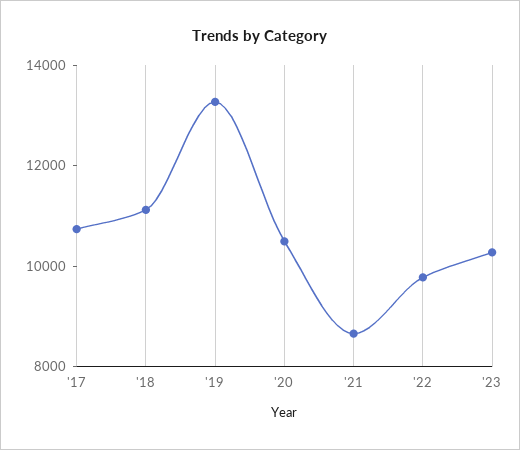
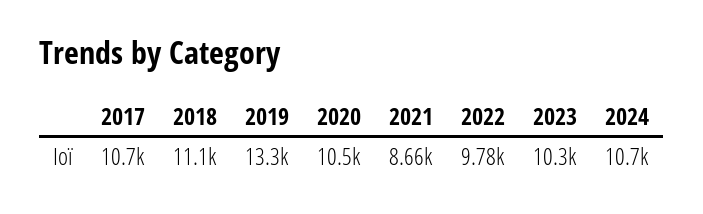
2024: none -> 10700

